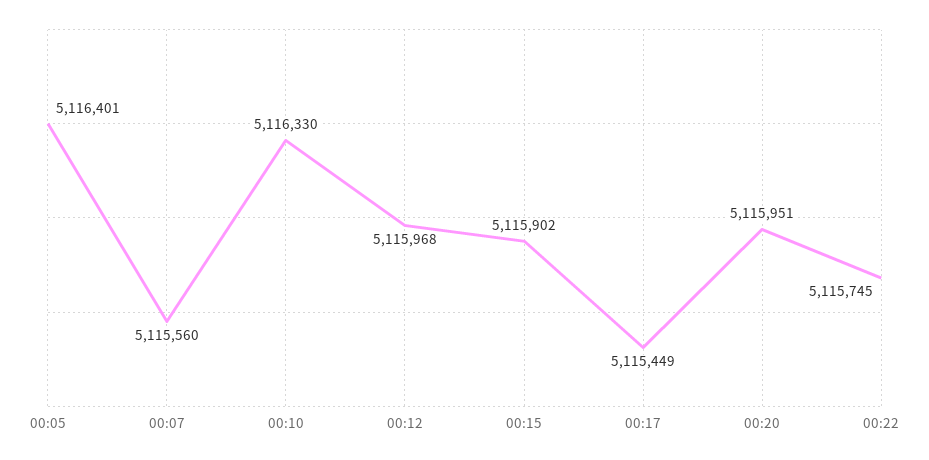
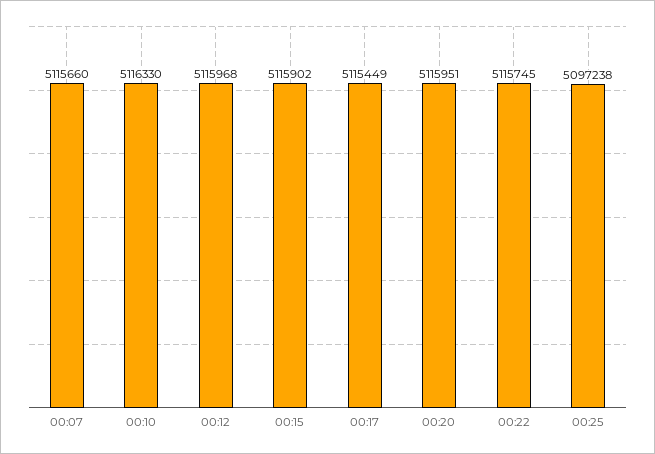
00:05: 5116401 -> none
00:07: 5115560 -> 5115660
00:25: none -> 5097238

